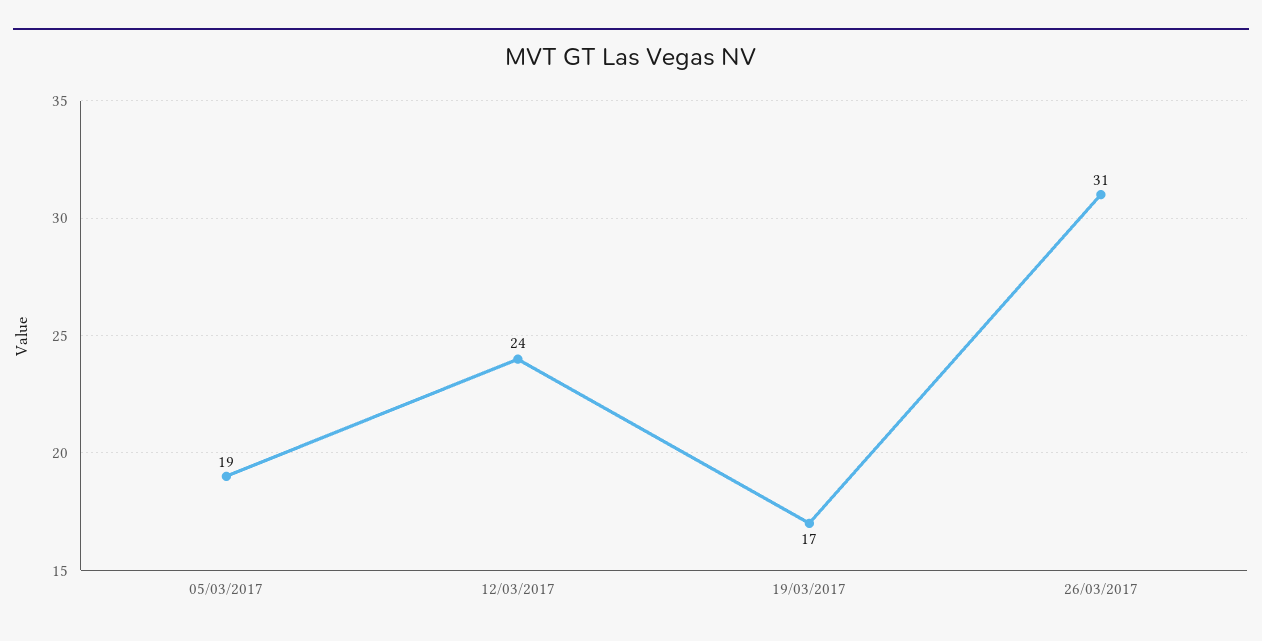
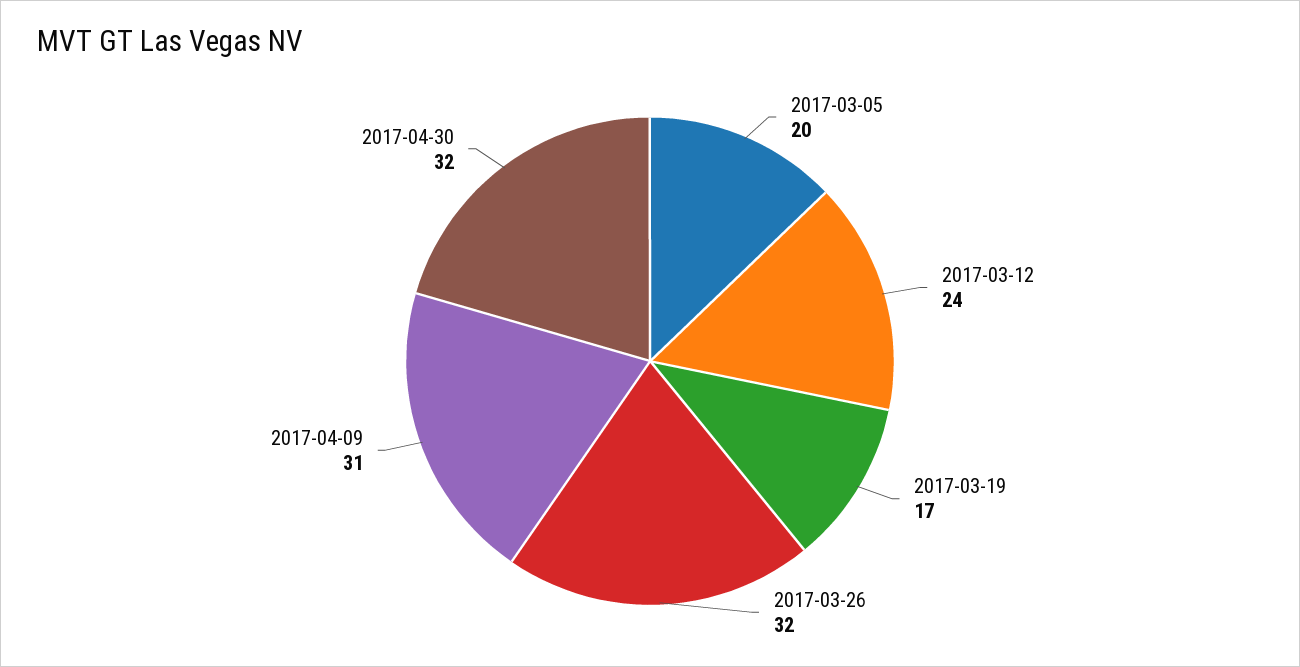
05/03/2017: 19 -> 20
26/03/2017: 31 -> 32
2017-04-09: none -> 31
2017-04-30: none -> 32

